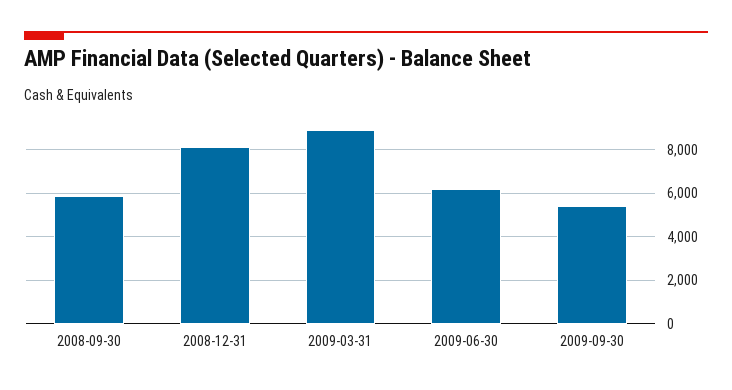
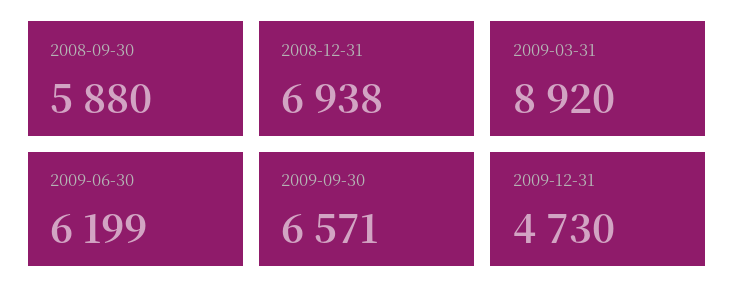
2008-12-31: 8000 -> 6938
2009-09-30: 5500 -> 6571
2009-12-31: none -> 4730

